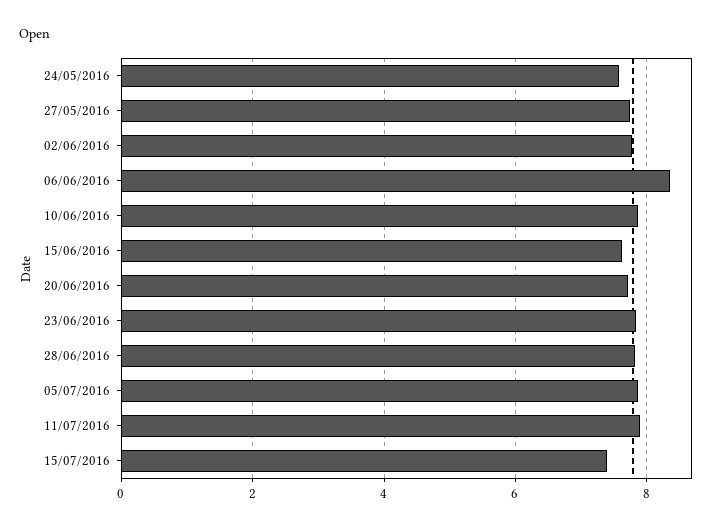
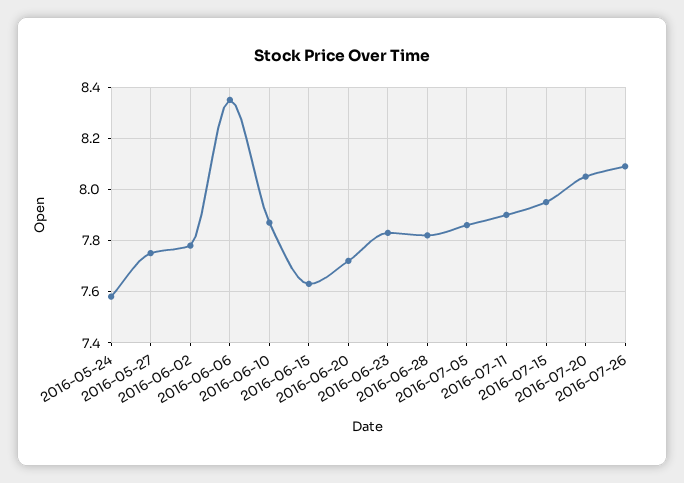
15/07/2016: 7.4 -> 7.95
2016-07-20: none -> 8.05
2016-07-26: none -> 8.1

